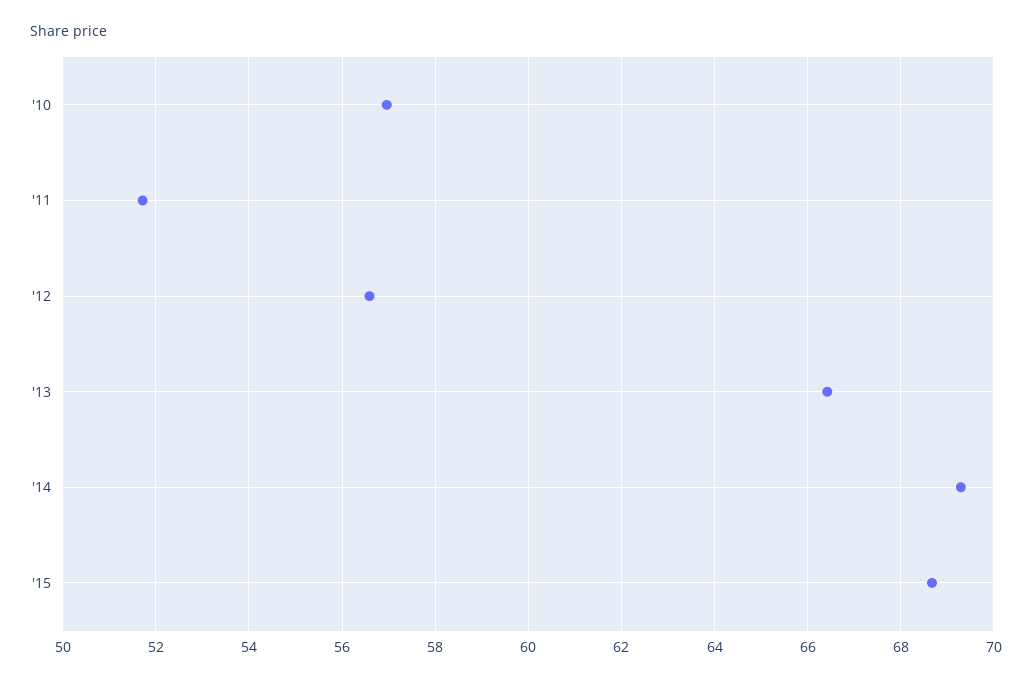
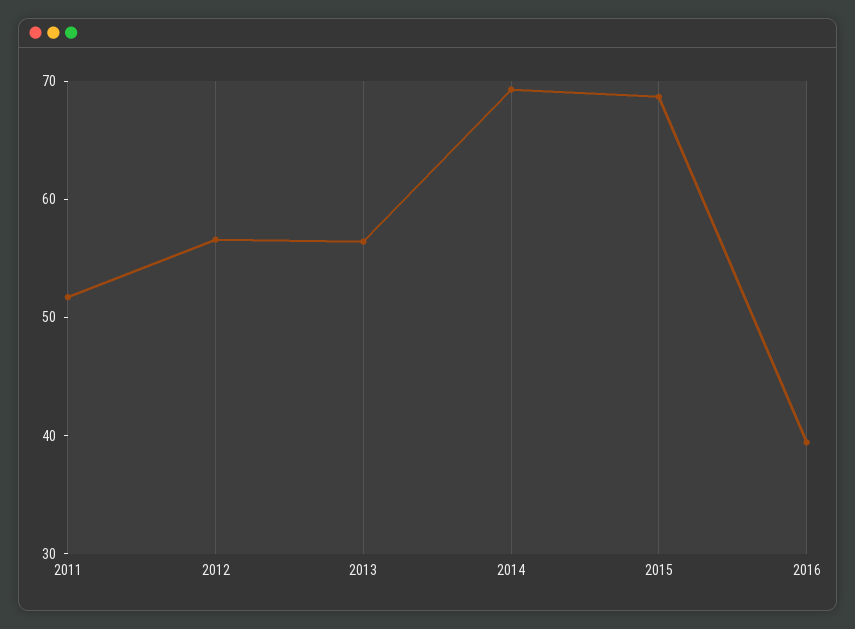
'10: 57 -> none
'13: 66.4 -> 56
2016: none -> 40

